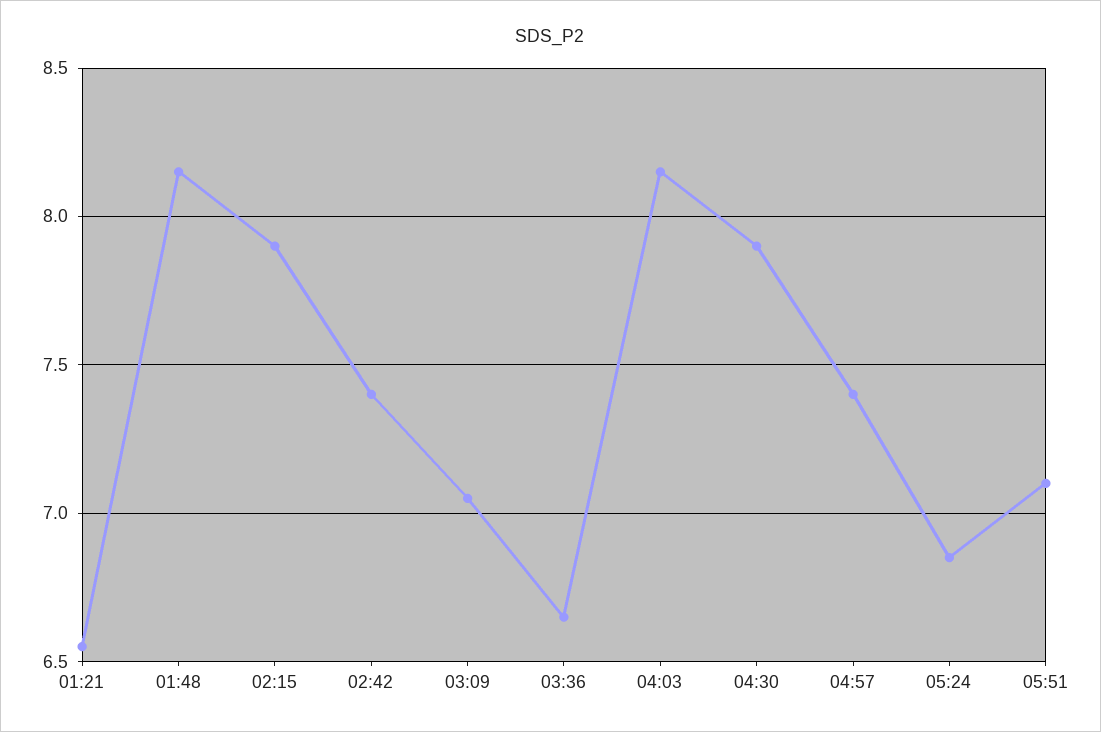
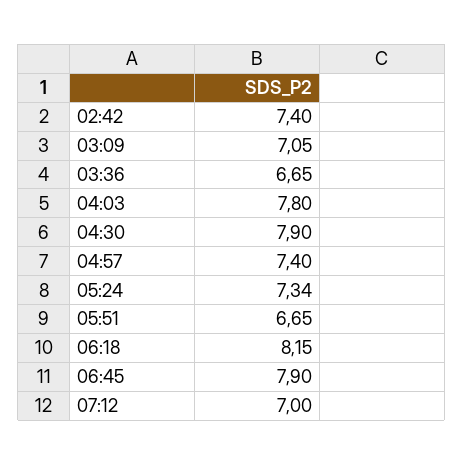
01:21: 6.55 -> none
01:48: 8.15 -> none
02:15: 7.9 -> none
04:03: 8.15 -> 7.8
05:24: 6.85 -> 7.34
05:51: 7.1 -> 6.65
06:18: none -> 8.15
06:45: none -> 7.9
07:12: none -> 7

